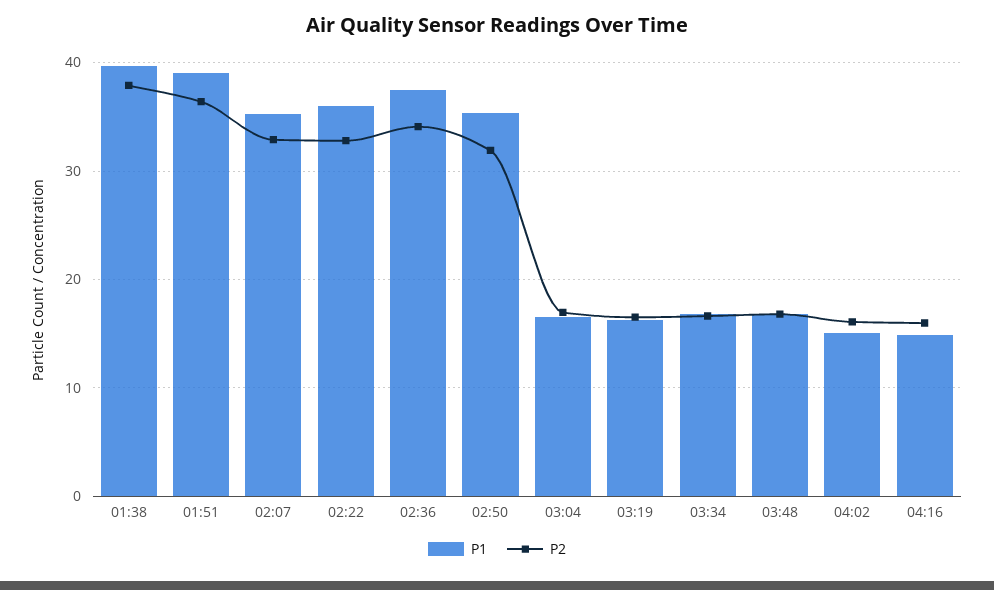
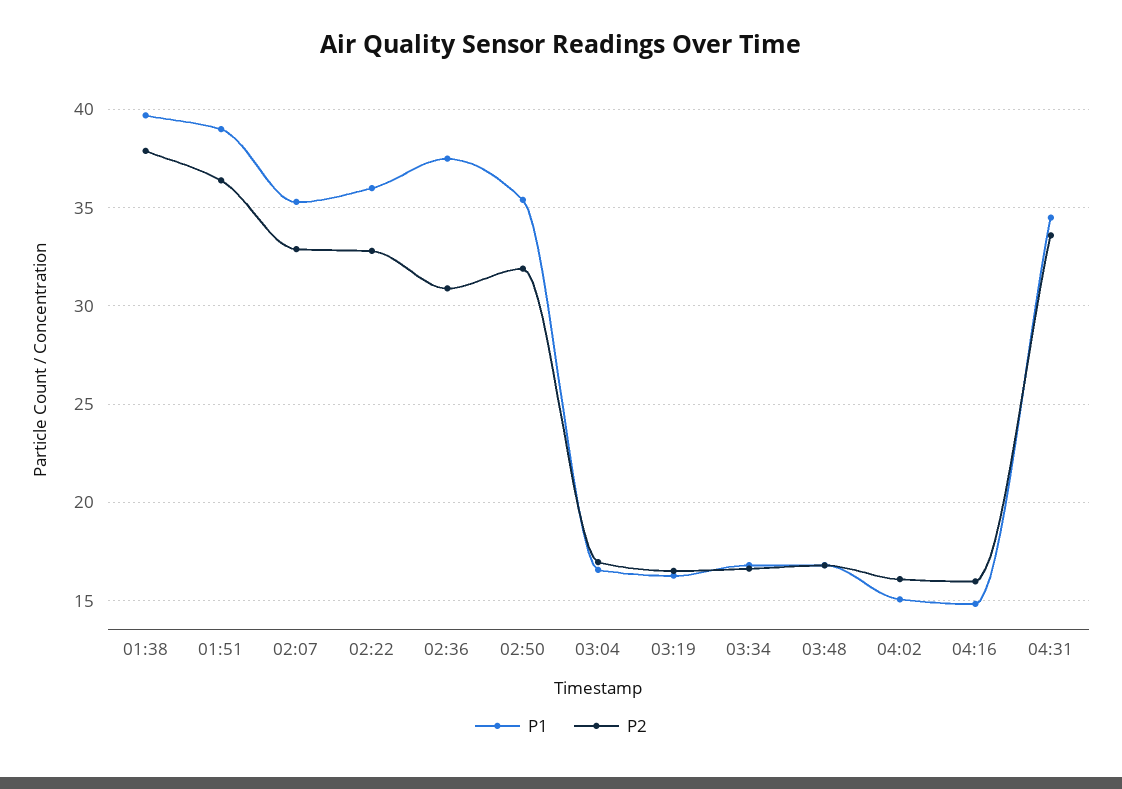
P2, 02:36: 34 -> 31
P1, 04:31: none -> 34.5
P2, 04:31: none -> 33.5

